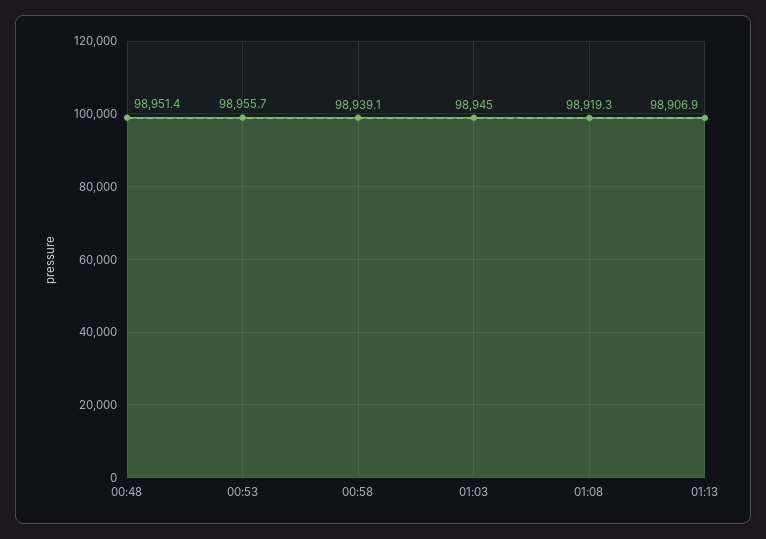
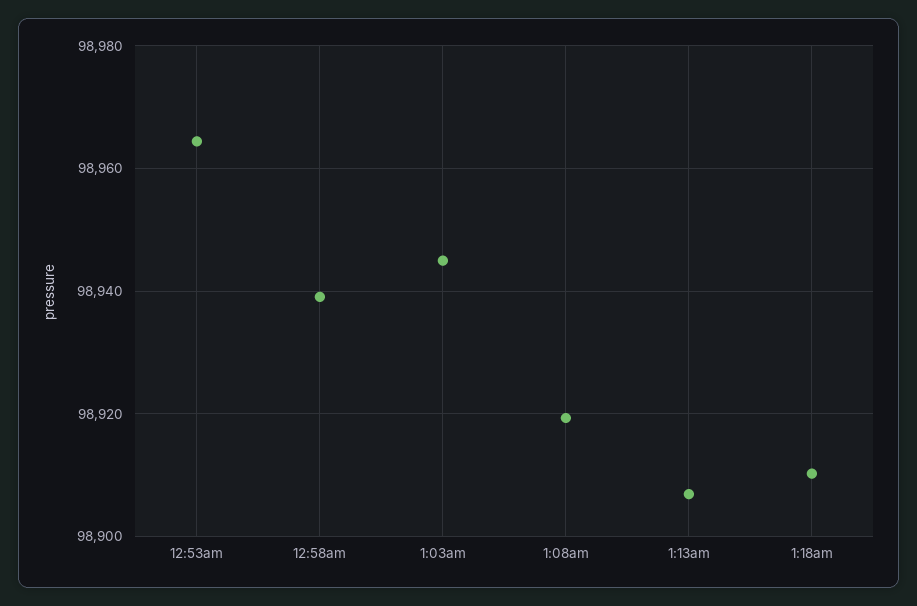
00:48: 98951.4 -> none
00:53: 98955.7 -> 98964
1:18am: none -> 98910

